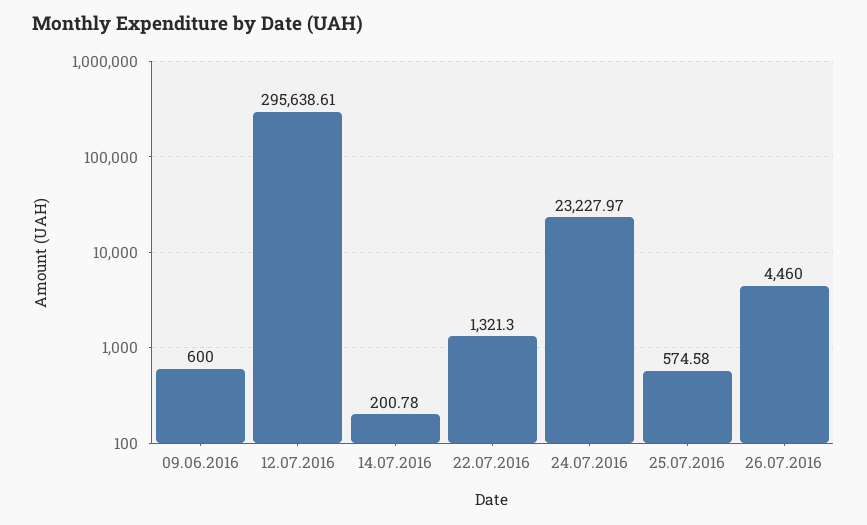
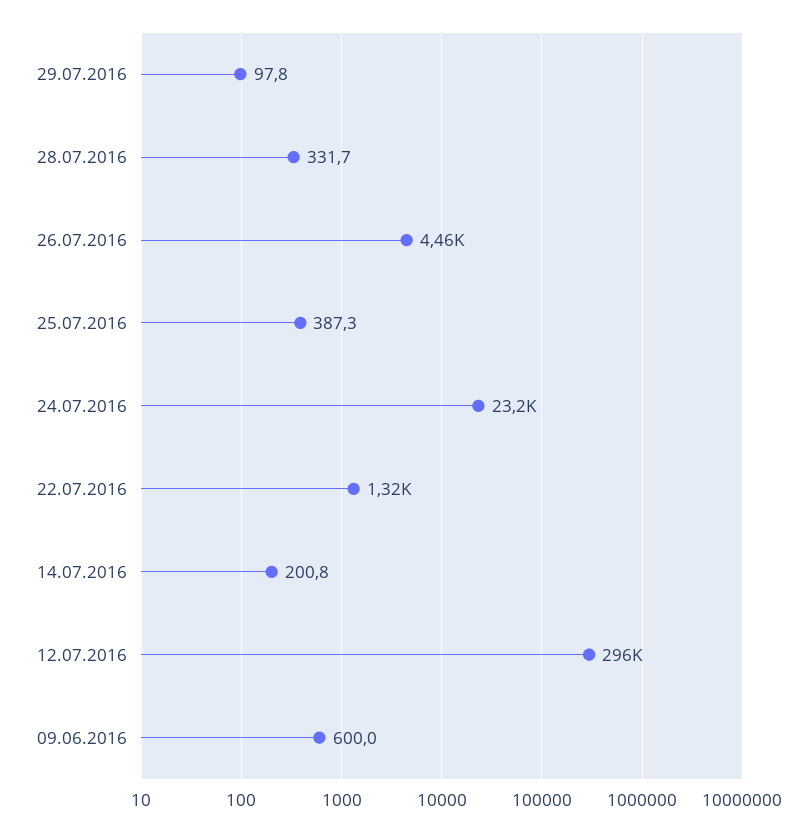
25.07.2016: 574.58 -> 387.3
29.07.2016: none -> 97.8
28.07.2016: none -> 331.7

